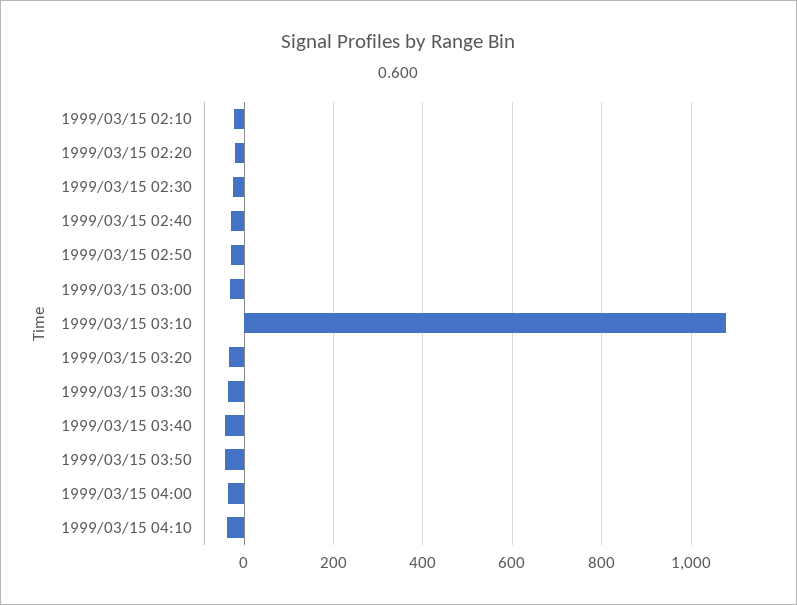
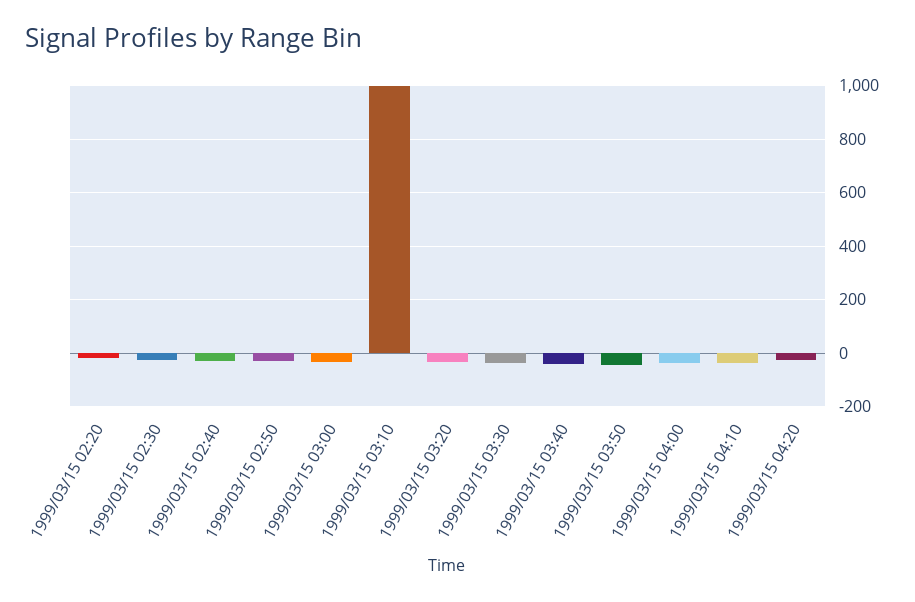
1999/03/15 02:10: -20 -> none
1999/03/15 03:10: 1080 -> 1000
1999/03/15 04:20: none -> -25

